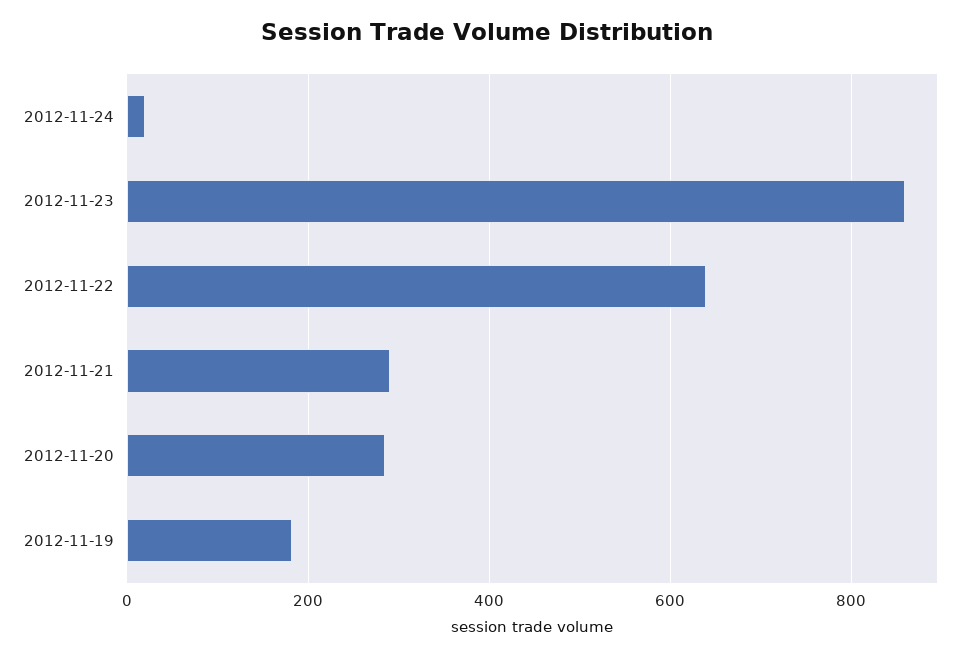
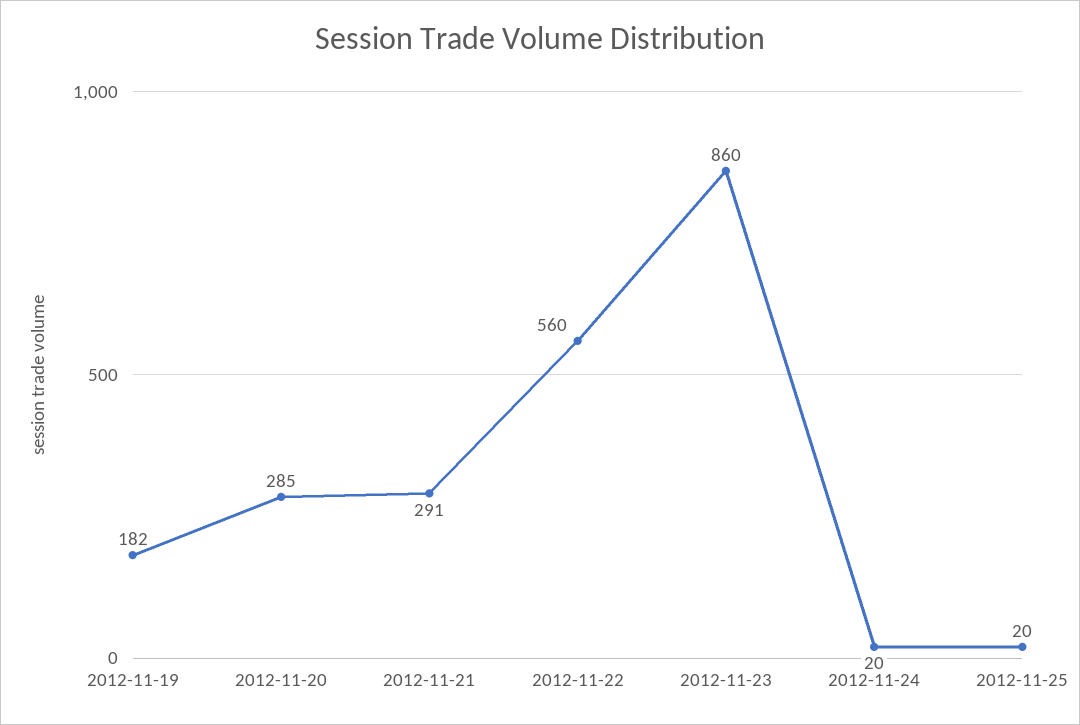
2012-11-22: 640 -> 560
2012-11-25: none -> 20

